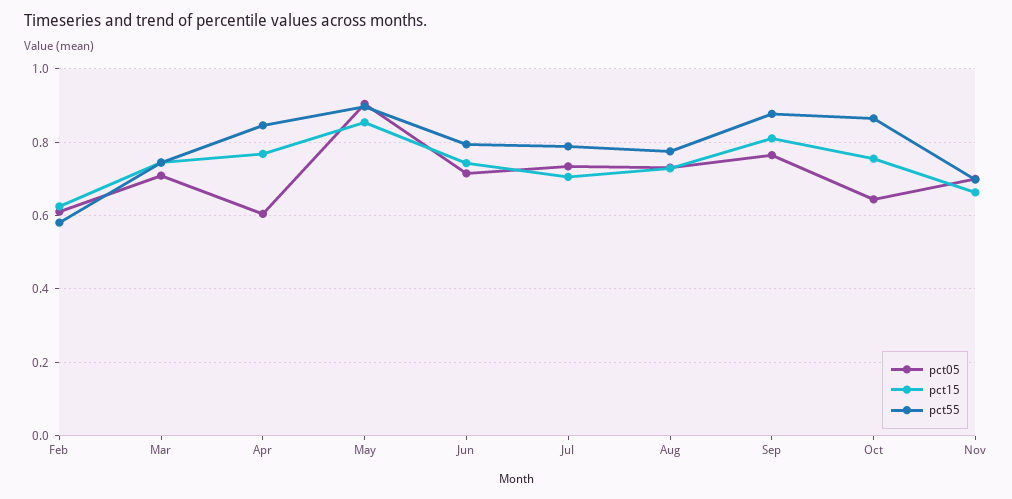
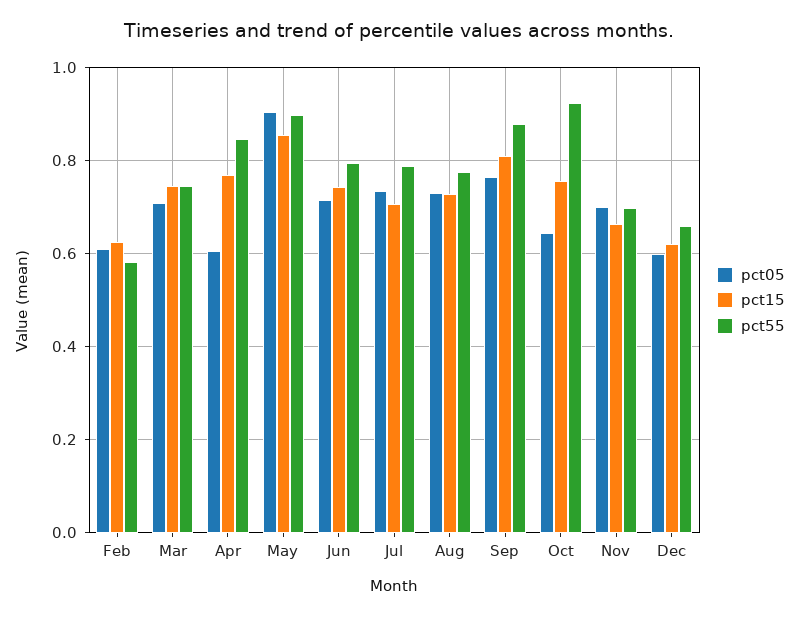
pct55, Oct: 0.86 -> 0.92
pct05, Dec: none -> 0.6
pct15, Dec: none -> 0.62
pct55, Dec: none -> 0.66

